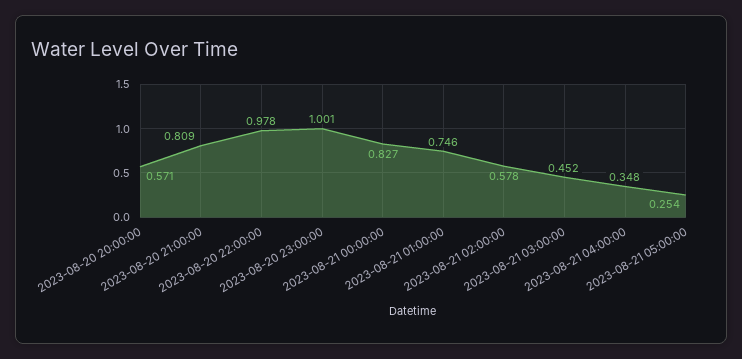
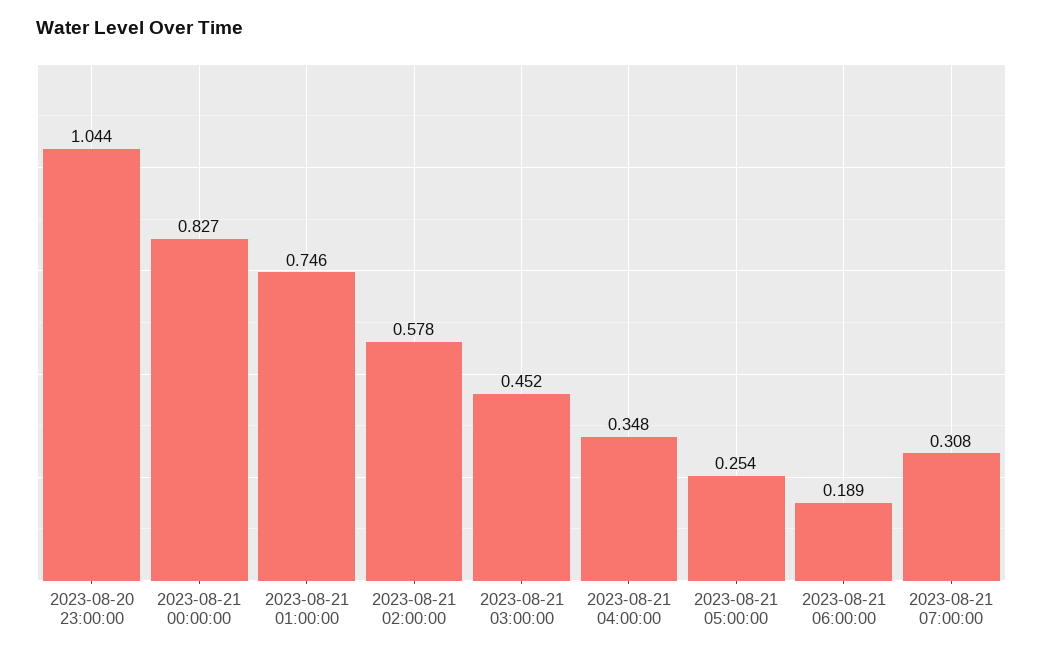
2023-08-20 20:00:00: 0.571 -> none
2023-08-20 21:00:00: 0.809 -> none
2023-08-20 22:00:00: 0.978 -> none
2023-08-20 23:00:00: 1.001 -> 1.044
2023-08-21 06:00:00: none -> 0.189
2023-08-21 07:00:00: none -> 0.308

